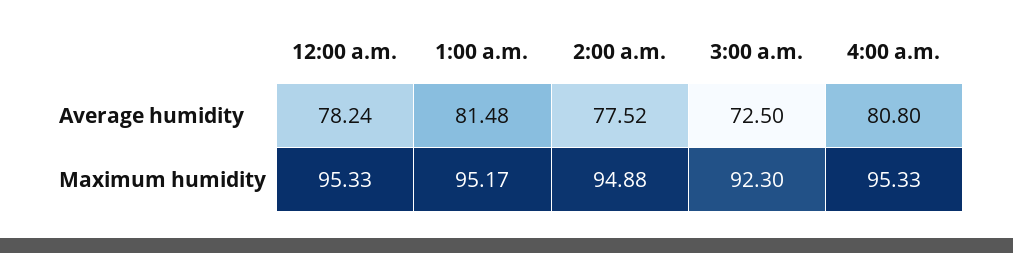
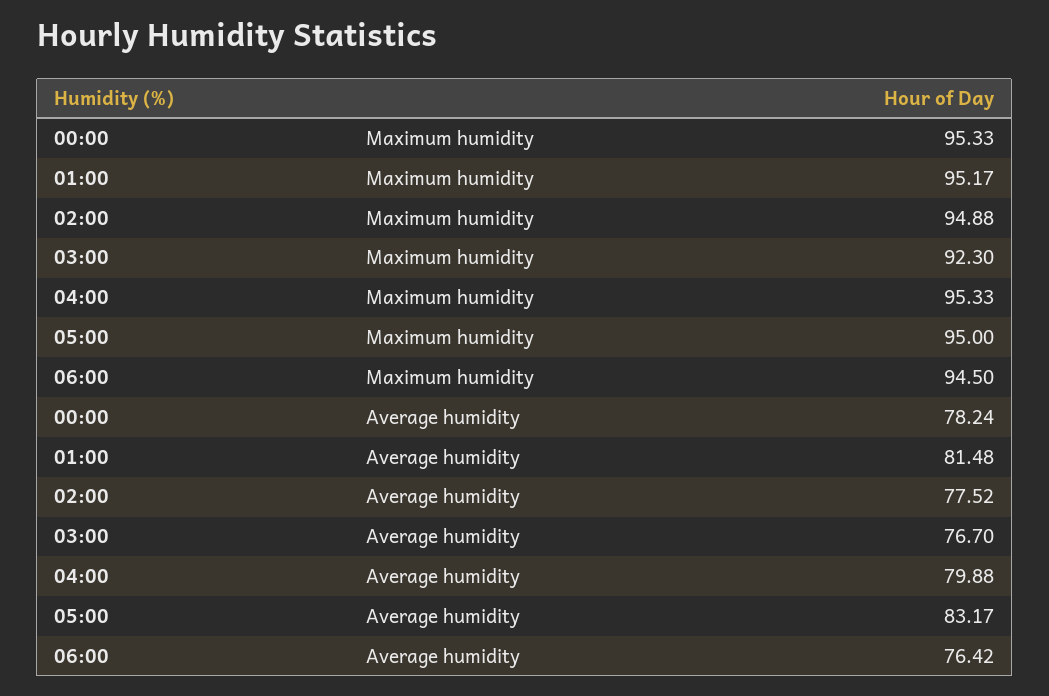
3:00 a.m., Average humidity: 72.5 -> 76.7
4:00 a.m., Average humidity: 80.8 -> 79.88
05:00, Maximum humidity: none -> 95
06:00, Maximum humidity: none -> 94.5
05:00, Average humidity: none -> 83.17
06:00, Average humidity: none -> 76.42

